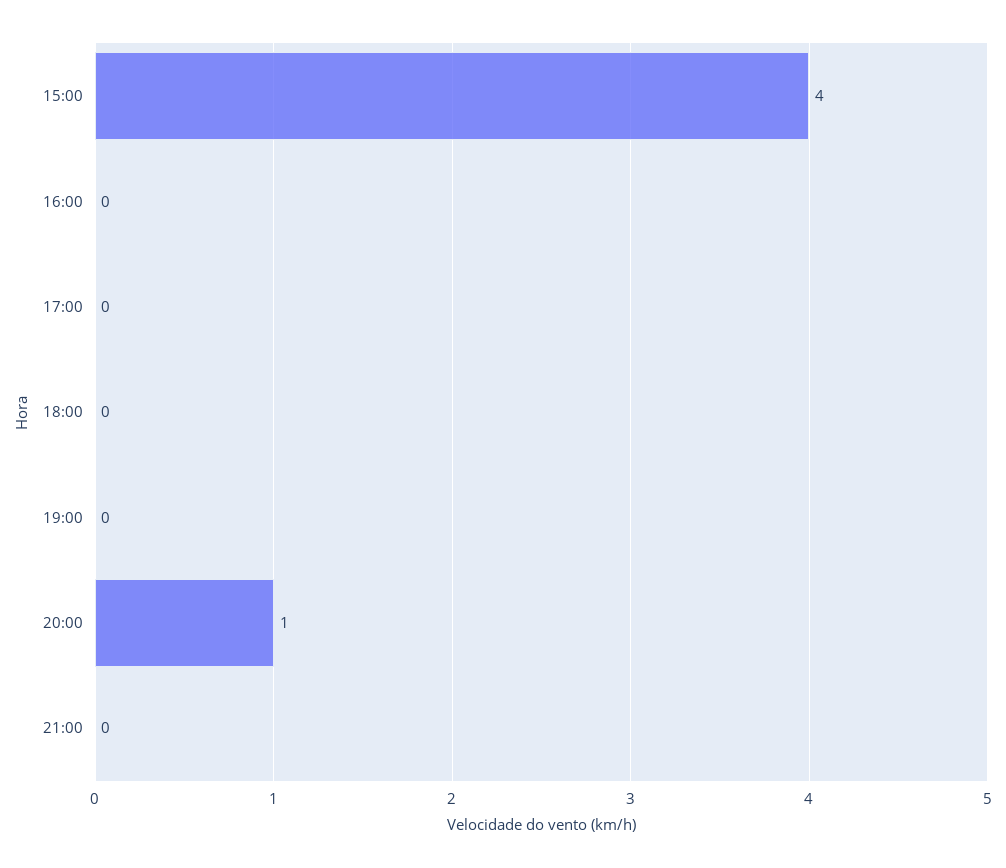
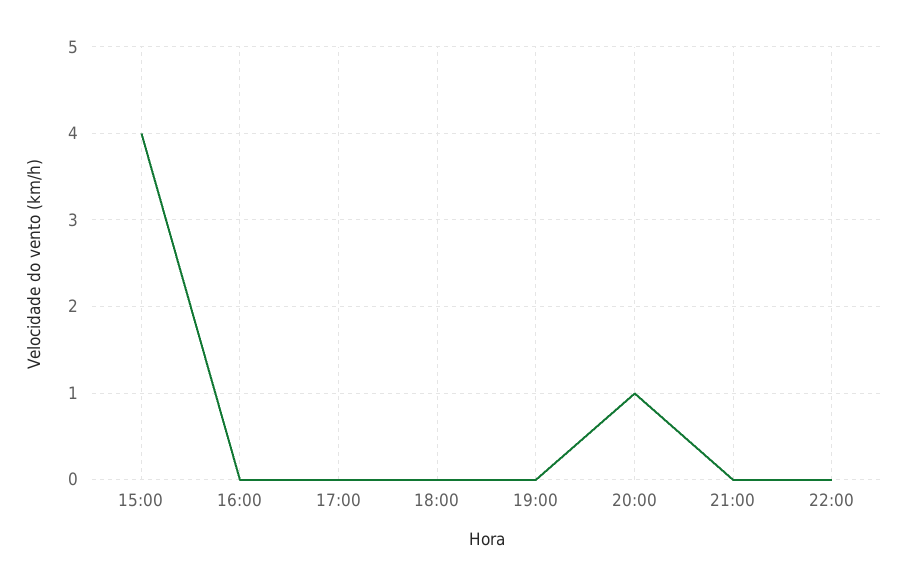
22:00: none -> 0

